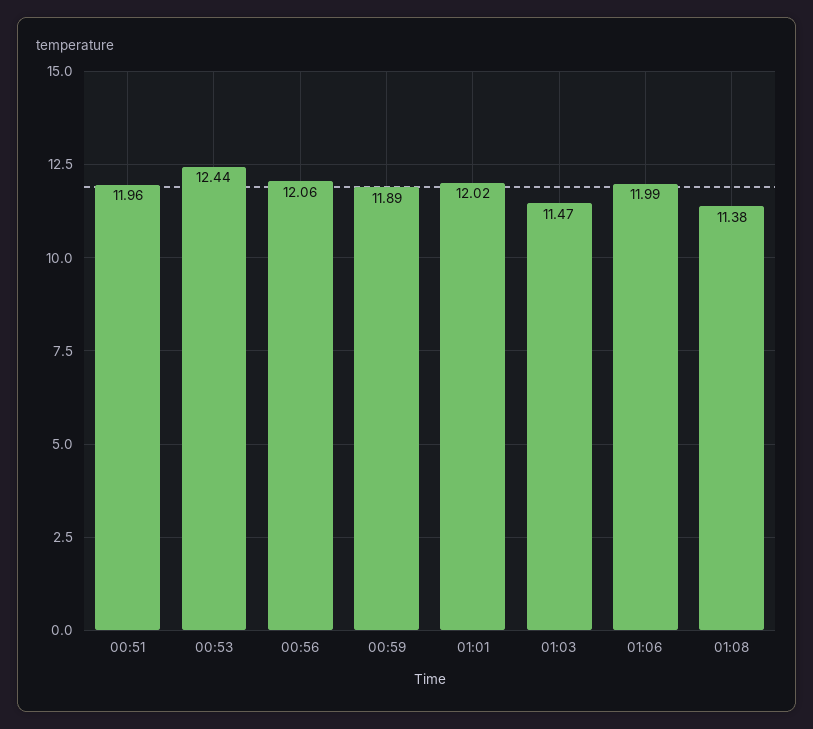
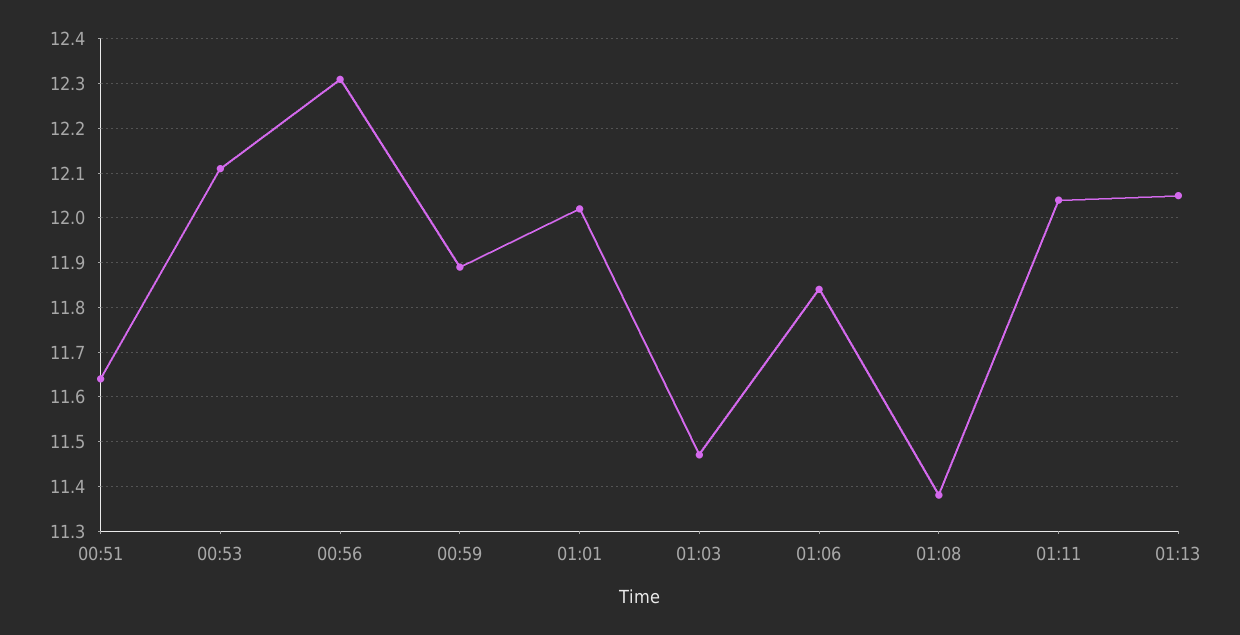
00:51: 11.96 -> 11.65
00:53: 12.44 -> 12.1
00:56: 12.06 -> 12.3
01:06: 11.99 -> 11.85
01:11: none -> 12.05
01:13: none -> 12.05

